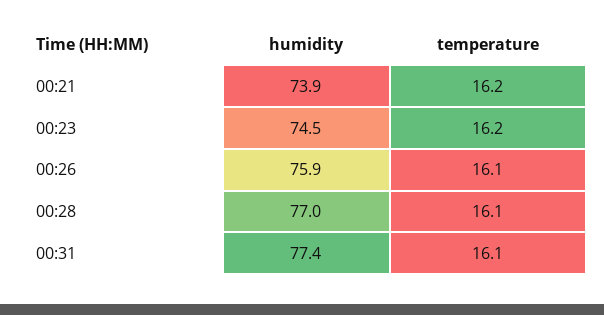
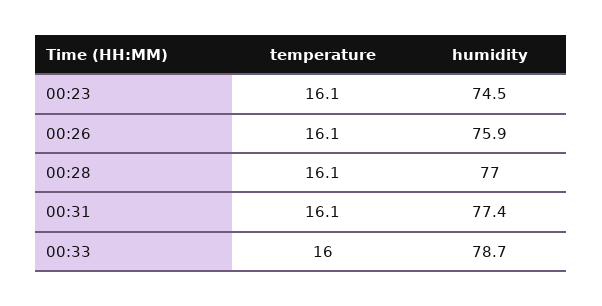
humidity, 00:21: 73.9 -> none
temperature, 00:21: 16.2 -> none
temperature, 00:23: 16.2 -> 16.1
temperature, 00:33: none -> 16
humidity, 00:33: none -> 78.7

